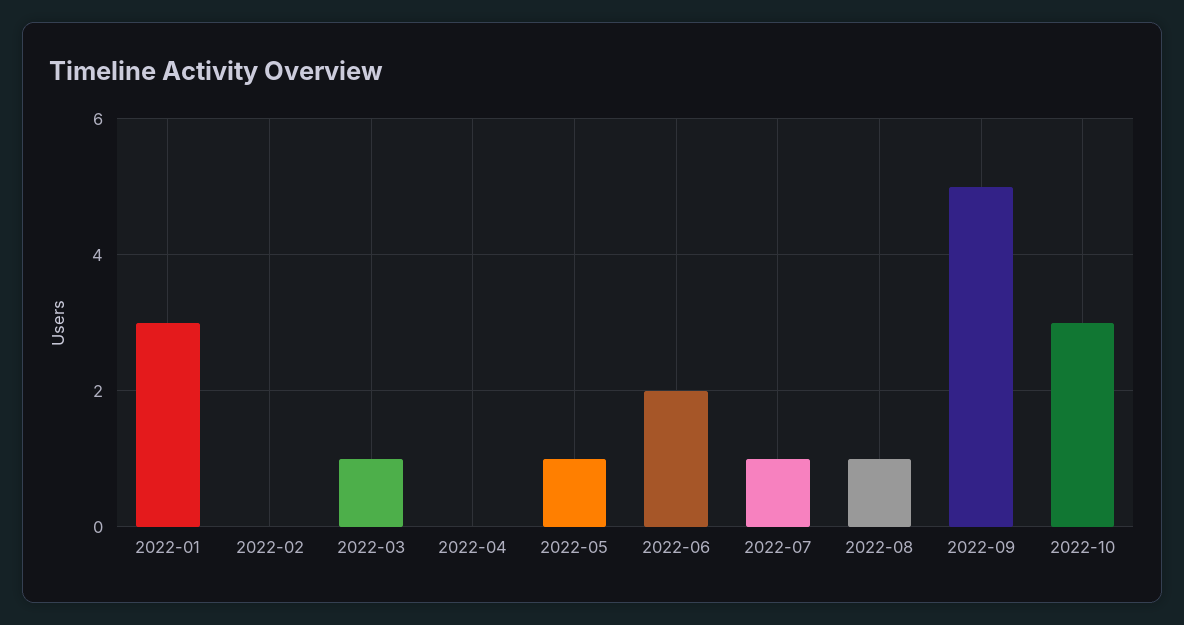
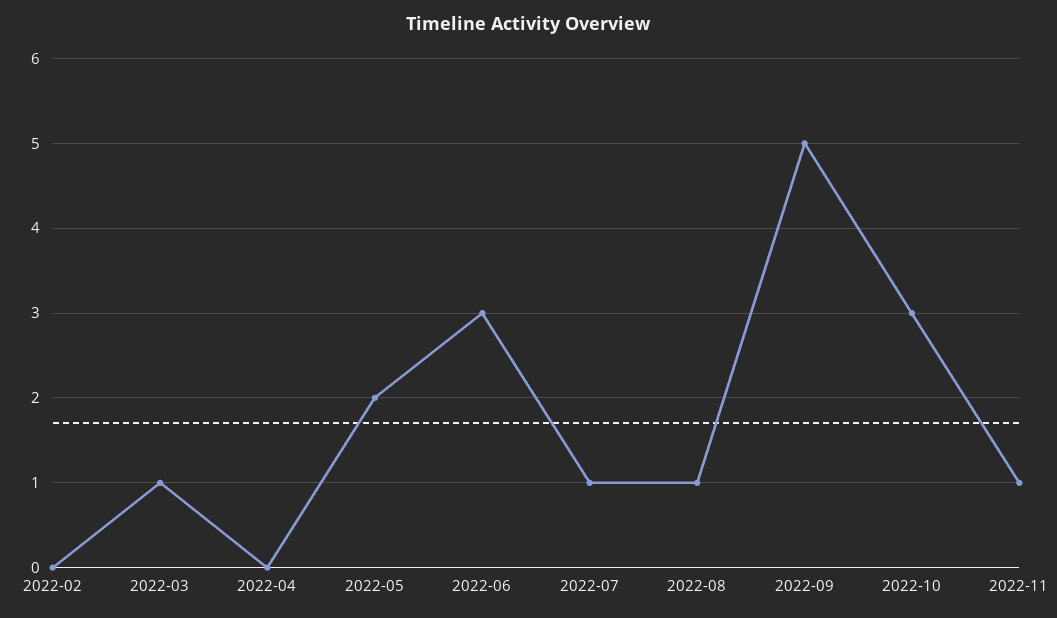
2022-01: 3 -> none
2022-05: 1 -> 2
2022-06: 2 -> 3
2022-11: none -> 1

